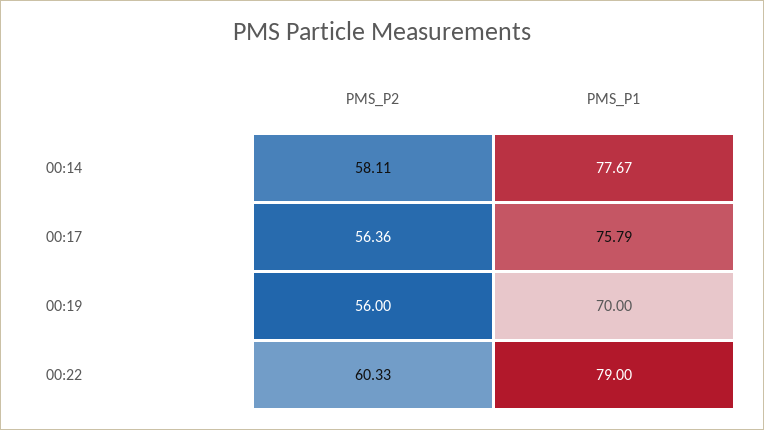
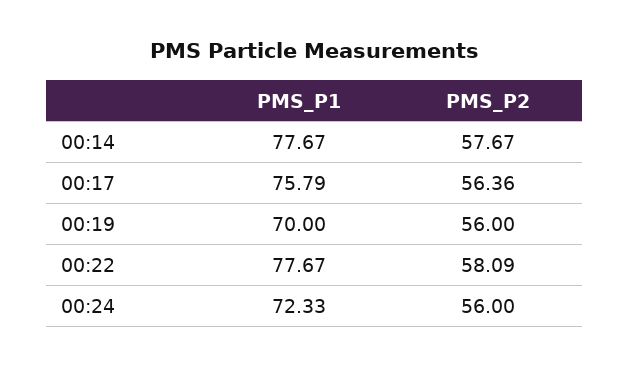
PMS_P2, 00:14: 58.11 -> 57.67
PMS_P2, 00:22: 60.33 -> 58.09
PMS_P1, 00:22: 79 -> 77.67
PMS_P1, 00:24: none -> 72.33
PMS_P2, 00:24: none -> 56

